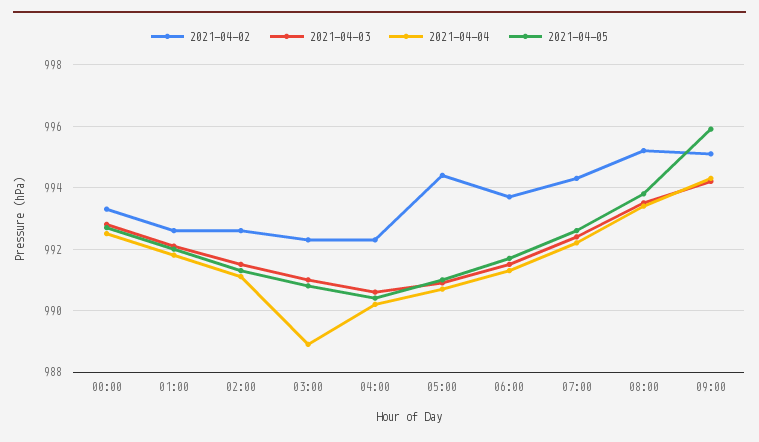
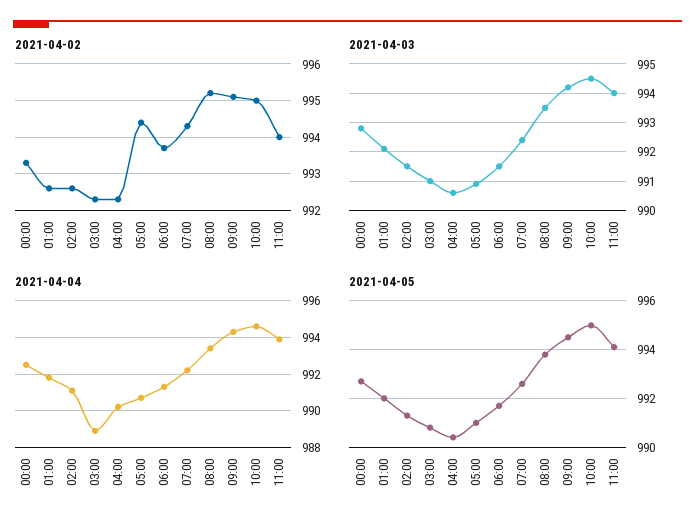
2021-04-05, 09:00: 996 -> 994.5
2021-04-02, 10:00: none -> 995
2021-04-02, 11:00: none -> 994
2021-04-03, 10:00: none -> 994.5
2021-04-03, 11:00: none -> 994
2021-04-04, 10:00: none -> 994.5
2021-04-04, 11:00: none -> 994
2021-04-05, 10:00: none -> 995
2021-04-05, 11:00: none -> 994

